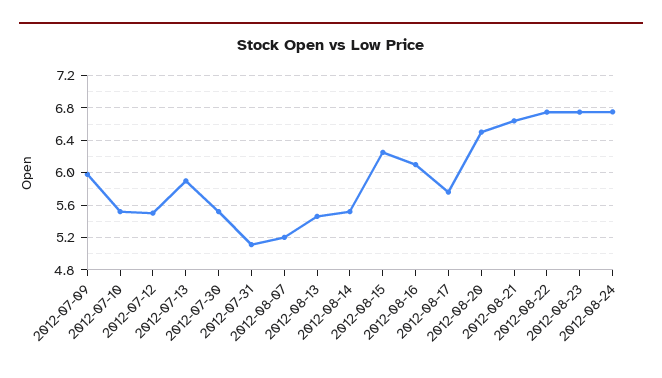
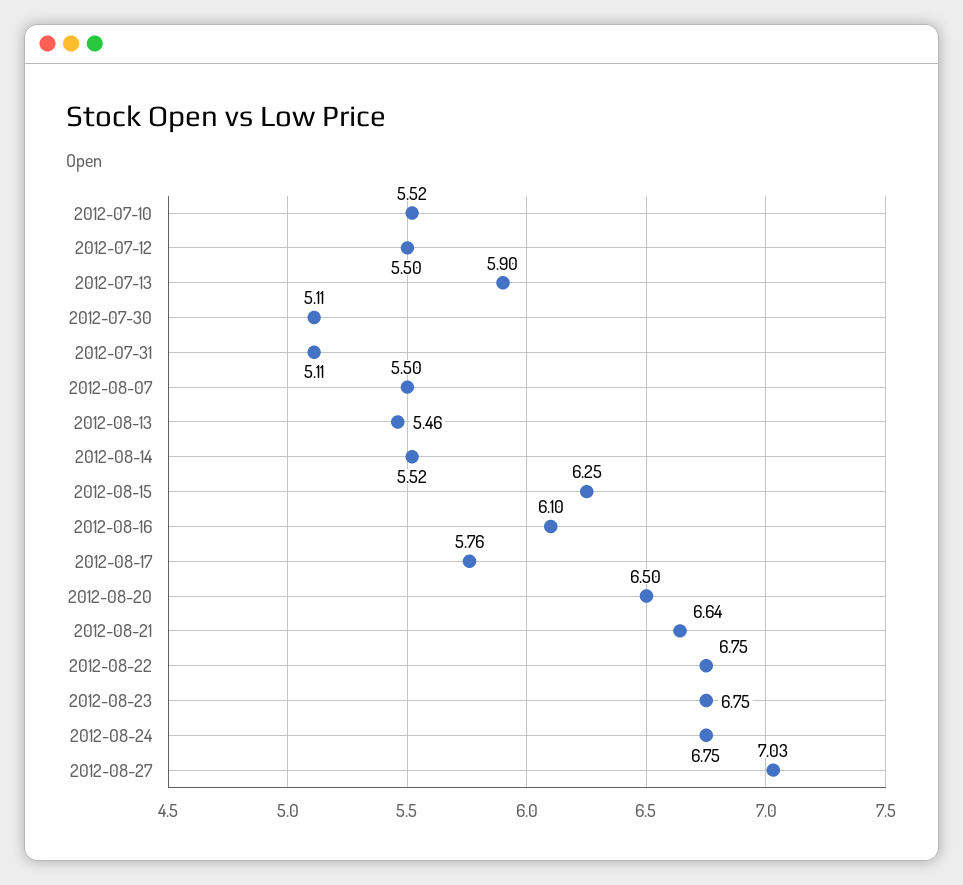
2012-07-09: 6 -> none
2012-07-30: 5.5 -> 5.11
2012-08-07: 5.2 -> 5.5
2012-08-27: none -> 7.03

